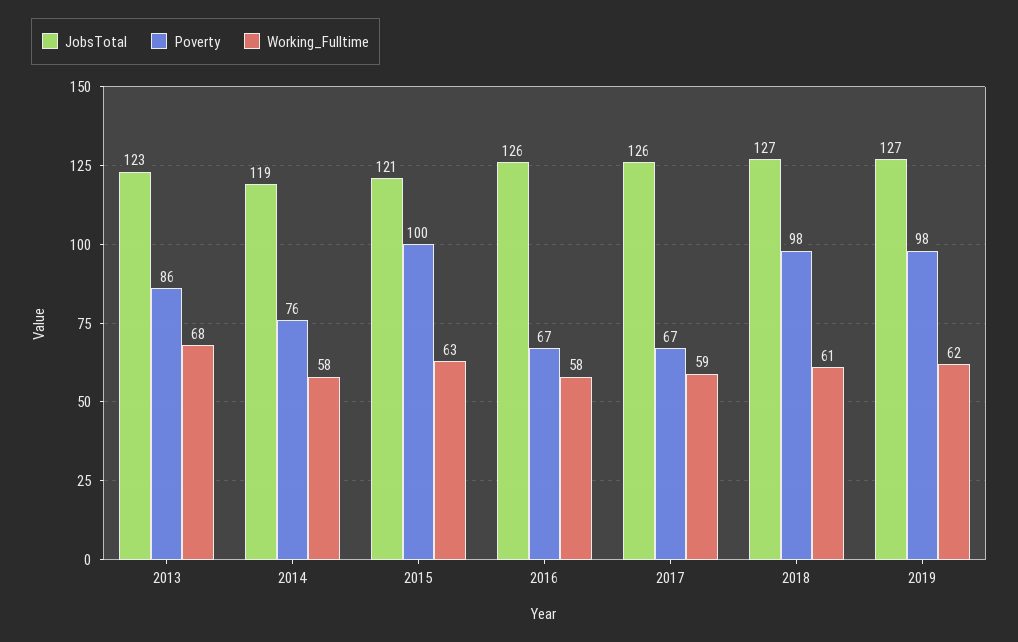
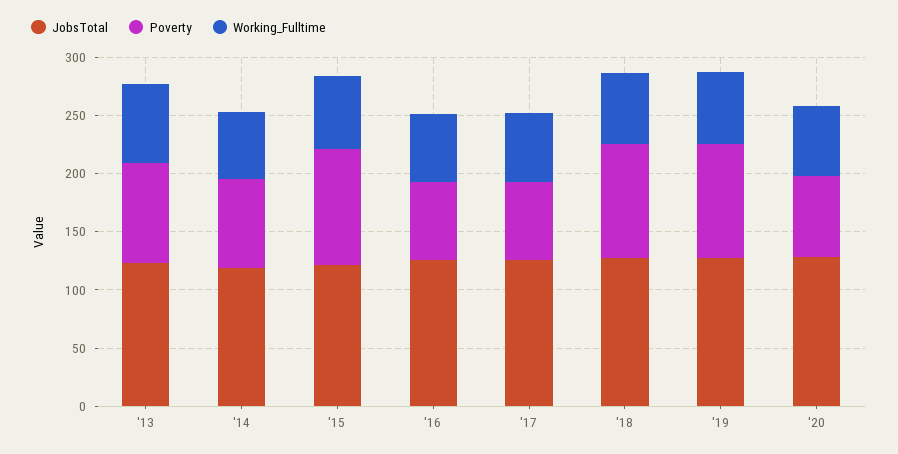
JobsTotal, '20: none -> 130
Poverty, '20: none -> 70
Working_Fulltime, '20: none -> 60

